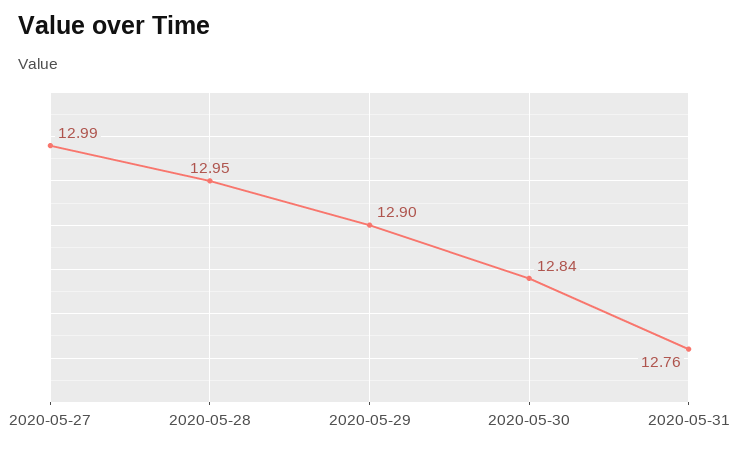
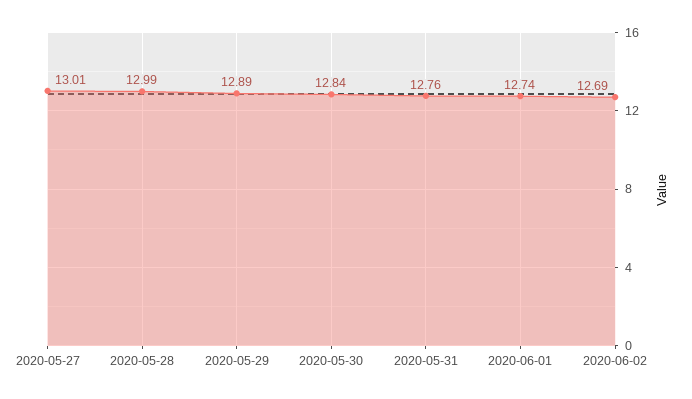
2020-05-27: 12.99 -> 13.01
2020-05-28: 12.95 -> 12.99
2020-05-29: 12.9 -> 12.89
2020-06-01: none -> 12.74
2020-06-02: none -> 12.69

